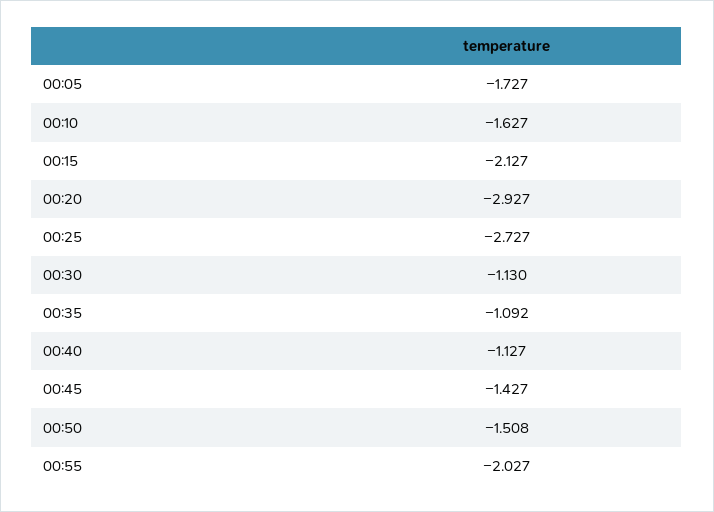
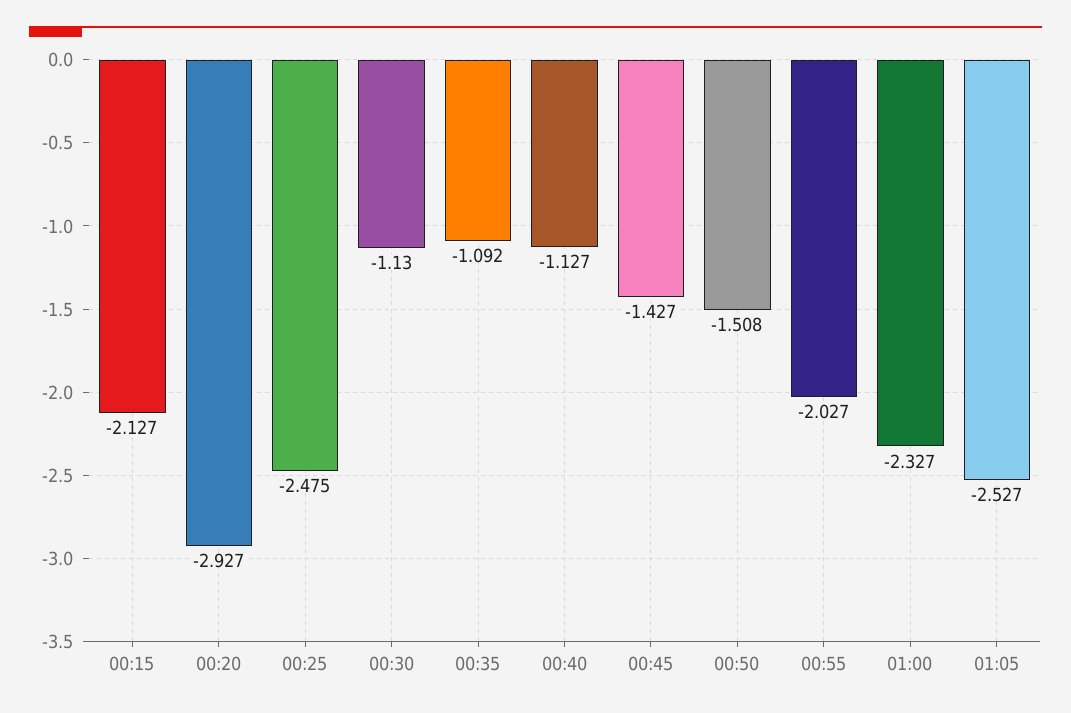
00:05: -1.727 -> none
00:10: -1.627 -> none
00:25: -2.727 -> -2.475
01:00: none -> -2.327
01:05: none -> -2.527

